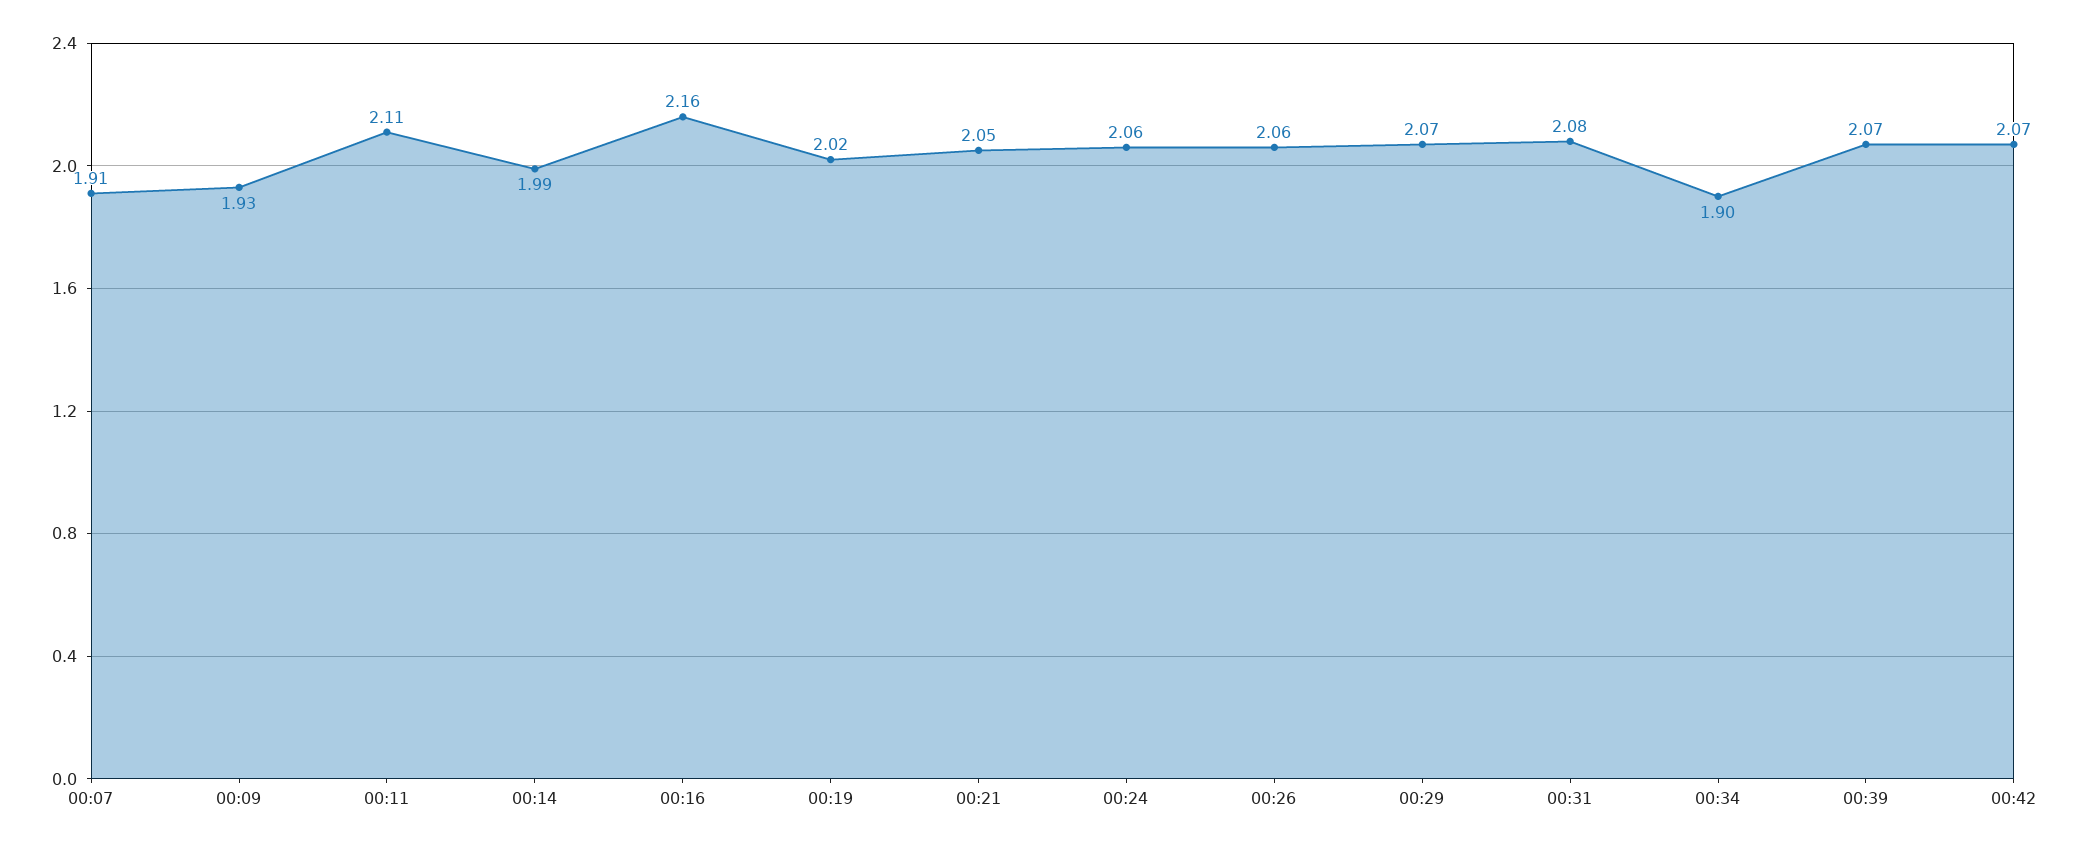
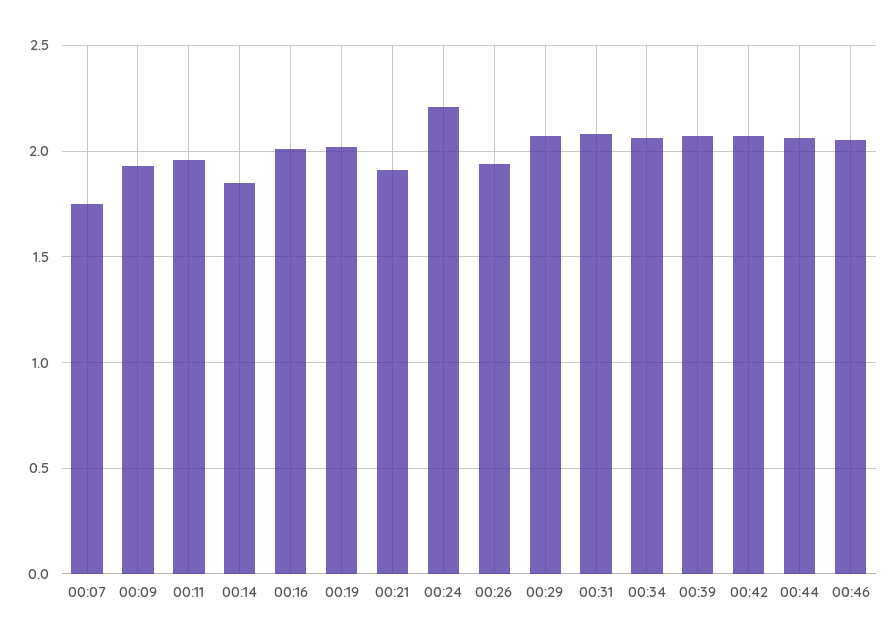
00:07: 1.91 -> 1.75
00:11: 2.11 -> 1.95
00:14: 1.99 -> 1.85
00:16: 2.16 -> 2
00:21: 2.05 -> 1.9
00:24: 2.06 -> 2.2
00:26: 2.06 -> 1.95
00:34: 1.9 -> 2.05
00:44: none -> 2.05
00:46: none -> 2.05

